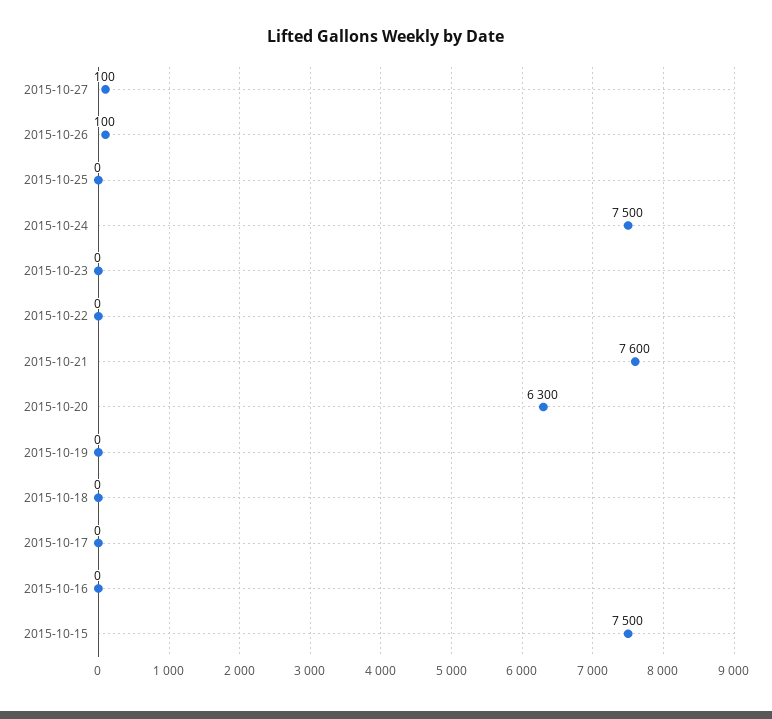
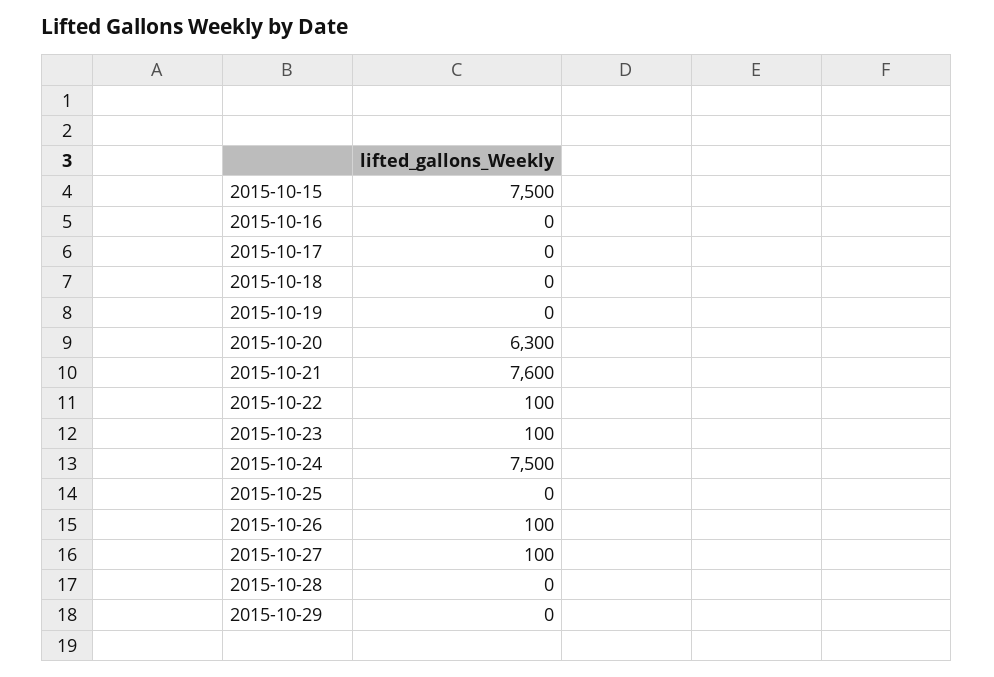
2015-10-23: 0 -> 100
2015-10-22: 0 -> 100
2015-10-28: none -> 0
2015-10-29: none -> 0

